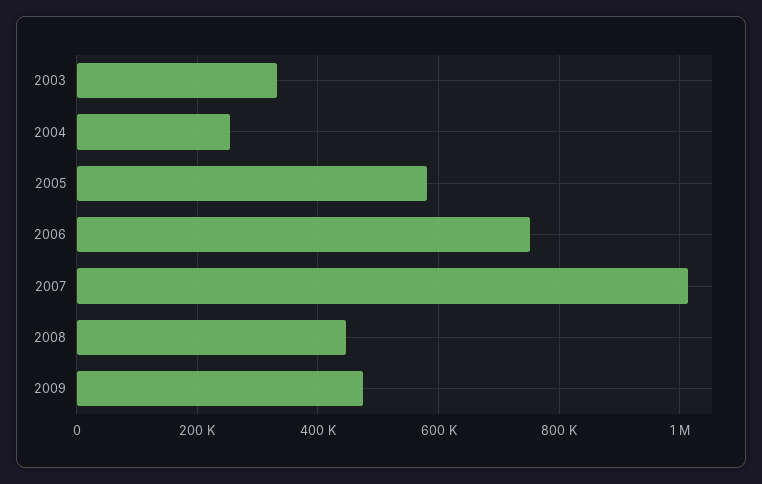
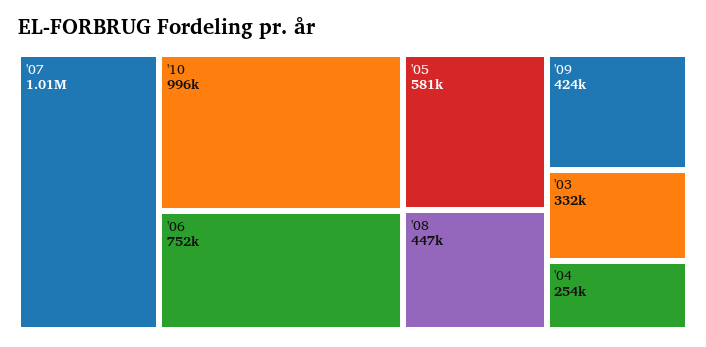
2009: 480000 -> 424000
'10: none -> 996000

